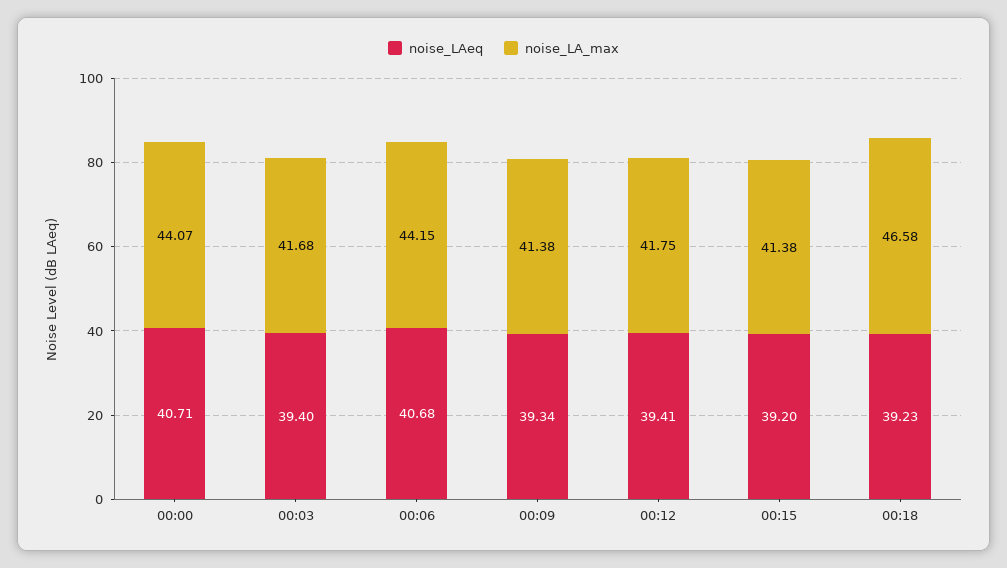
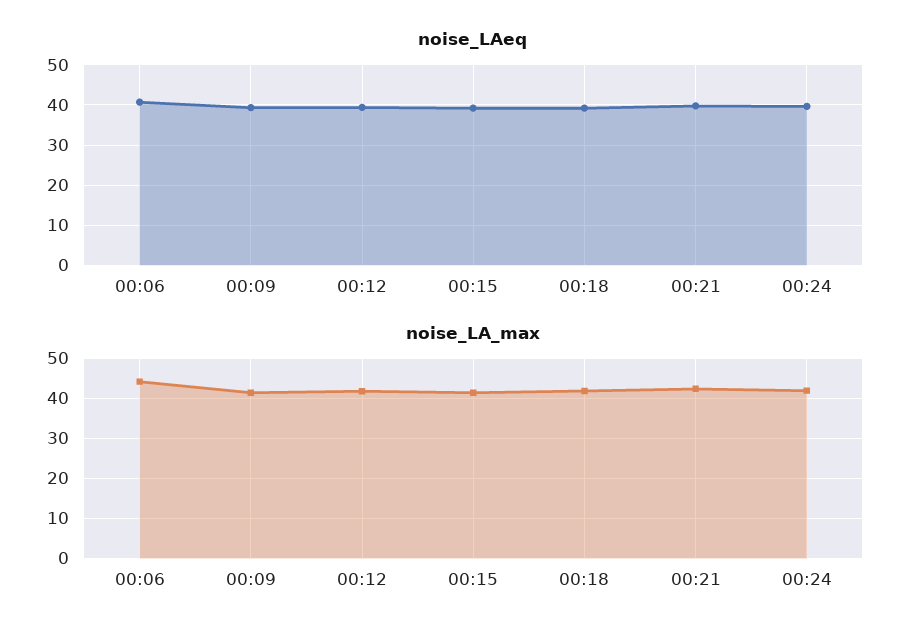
noise_LAeq, 00:00: 40.71 -> none
noise_LA_max, 00:00: 44.07 -> none
noise_LAeq, 00:03: 39.4 -> none
noise_LA_max, 00:03: 41.68 -> none
noise_LA_max, 00:18: 46.58 -> 42
noise_LAeq, 00:21: none -> 40
noise_LAeq, 00:24: none -> 40
noise_LA_max, 00:21: none -> 42
noise_LA_max, 00:24: none -> 42

